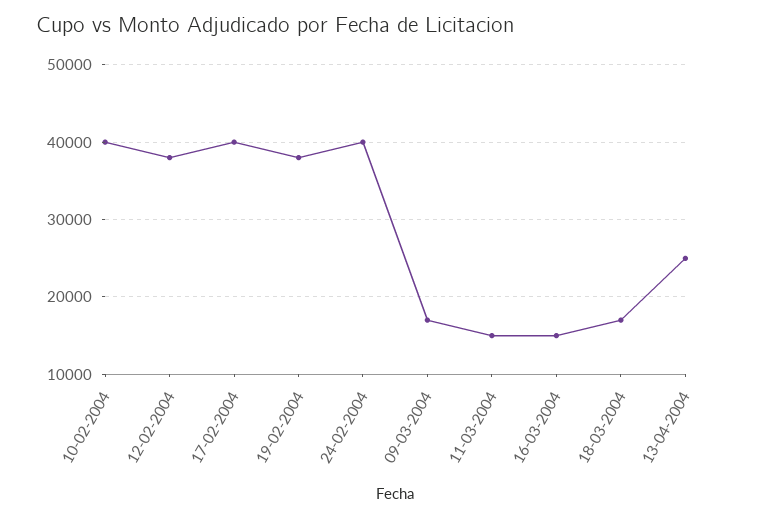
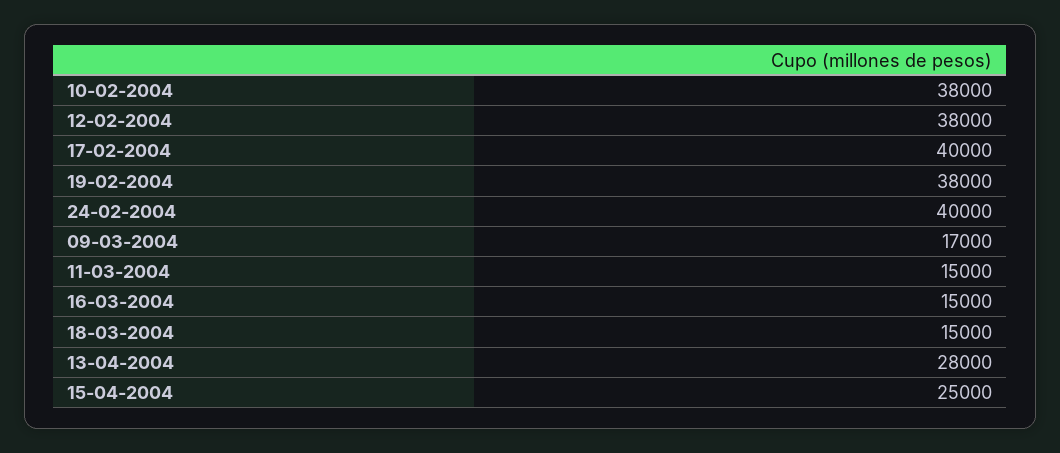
10-02-2004: 40000 -> 38000
18-03-2004: 17000 -> 15000
13-04-2004: 25000 -> 28000
15-04-2004: none -> 25000

